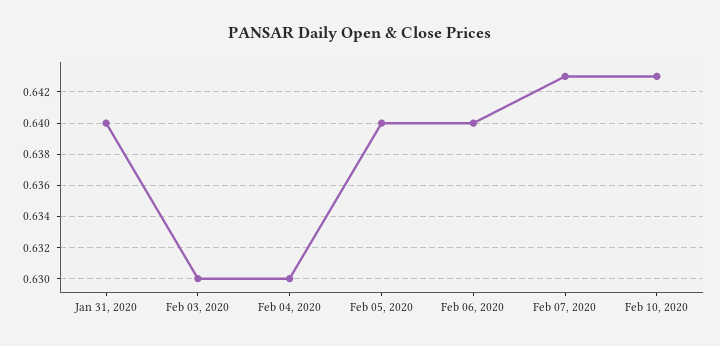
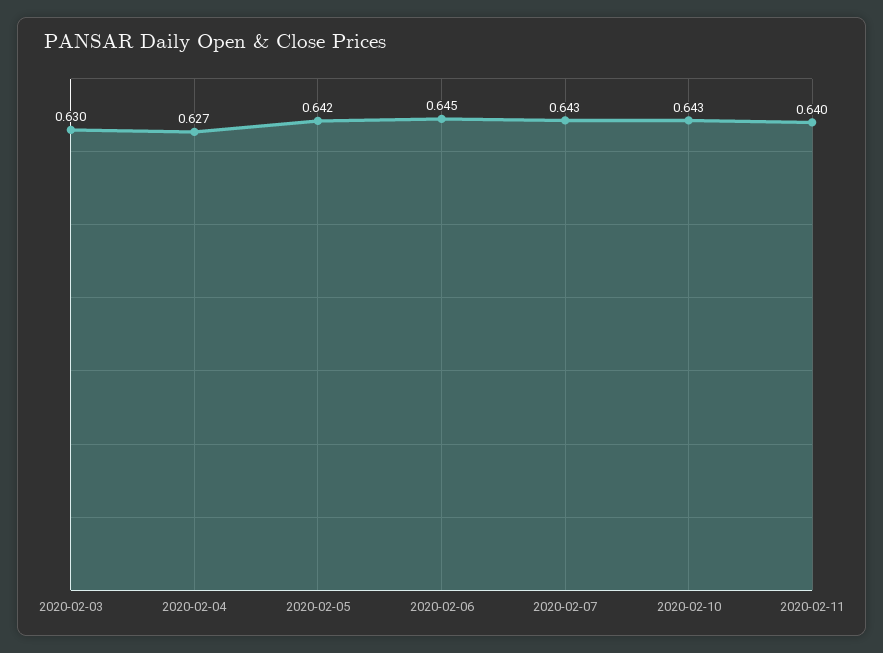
Jan 31, 2020: 0.64 -> none
Feb 04, 2020: 0.63 -> 0.627
Feb 05, 2020: 0.64 -> 0.642
Feb 06, 2020: 0.64 -> 0.645
2020-02-11: none -> 0.64

